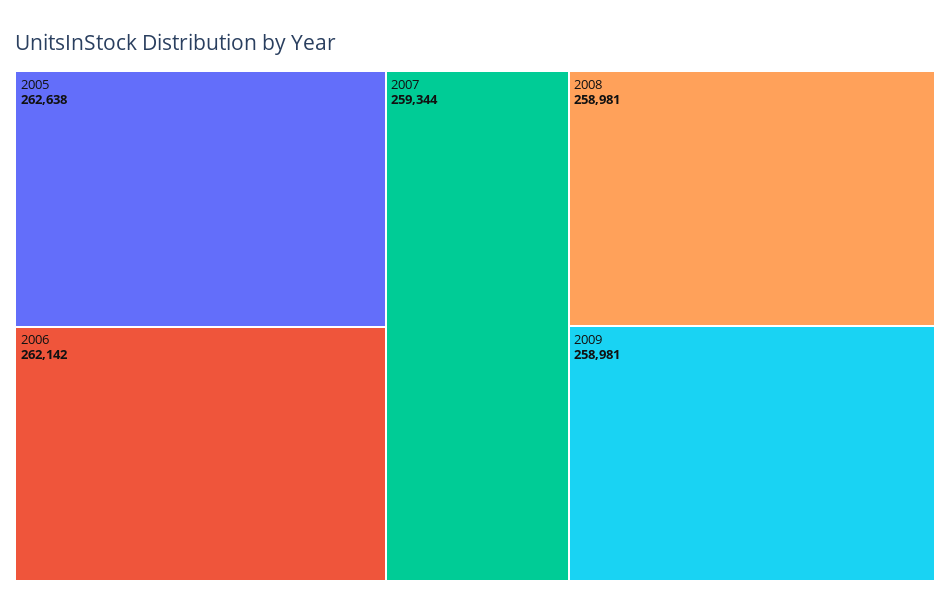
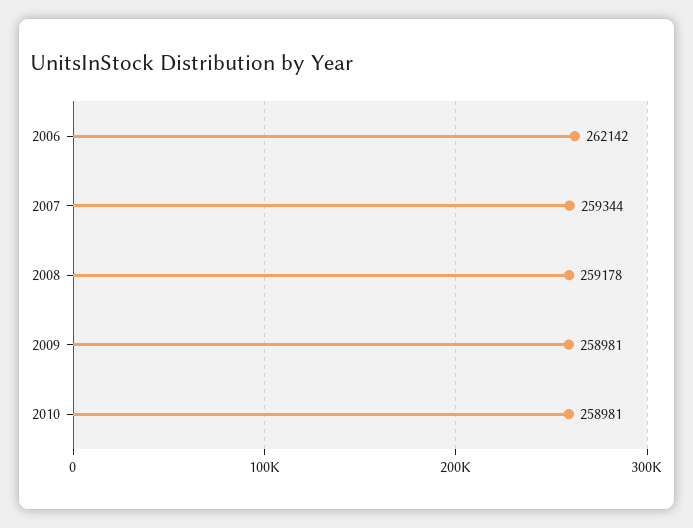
2005: 262638 -> none
2008: 258981 -> 259178
2010: none -> 258981

